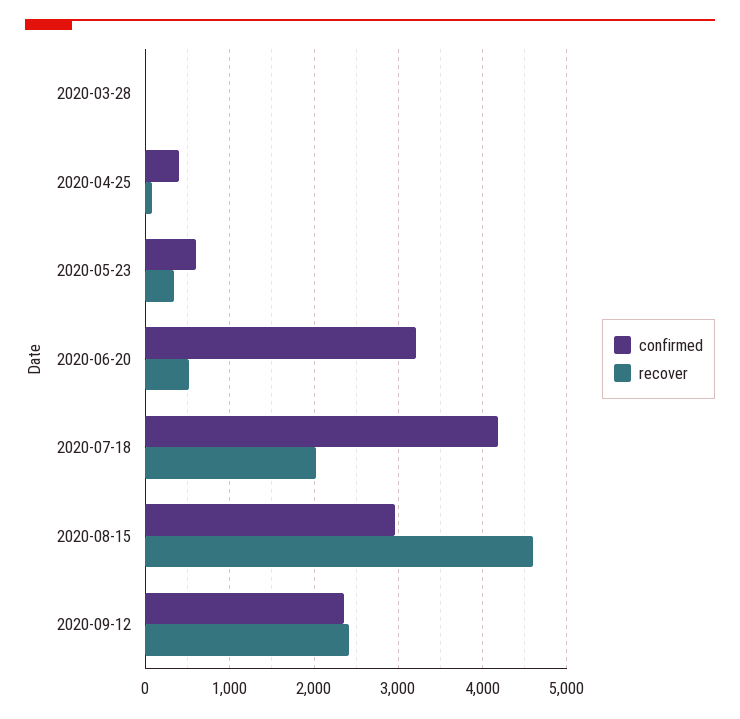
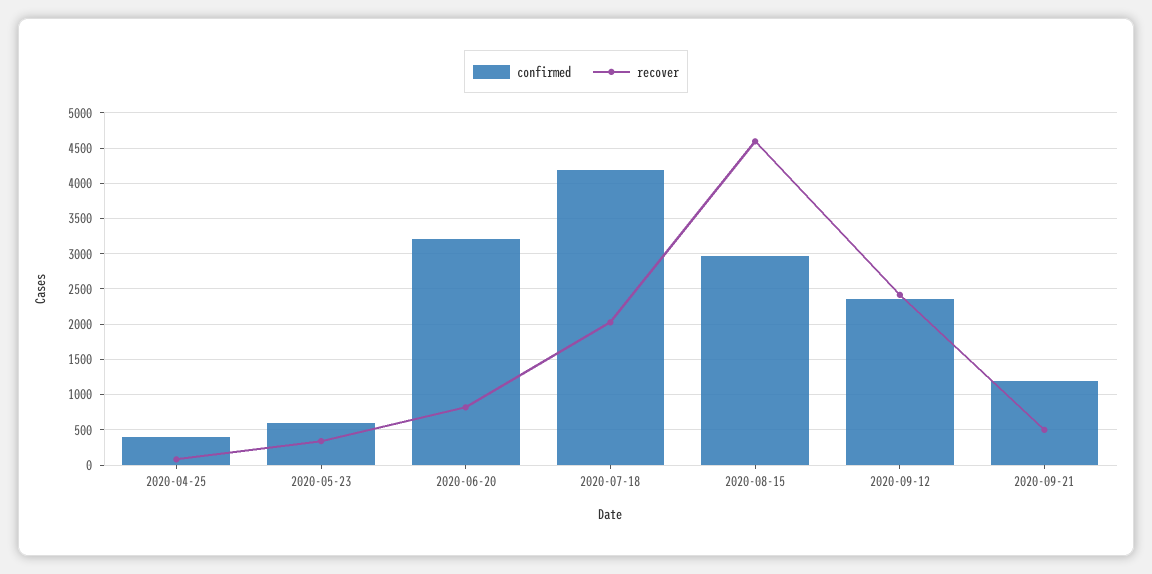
confirmed, 2020-03-28: 0 -> none
recover, 2020-03-28: 0 -> none
recover, 2020-06-20: 500 -> 800
confirmed, 2020-09-21: none -> 1200
recover, 2020-09-21: none -> 500

